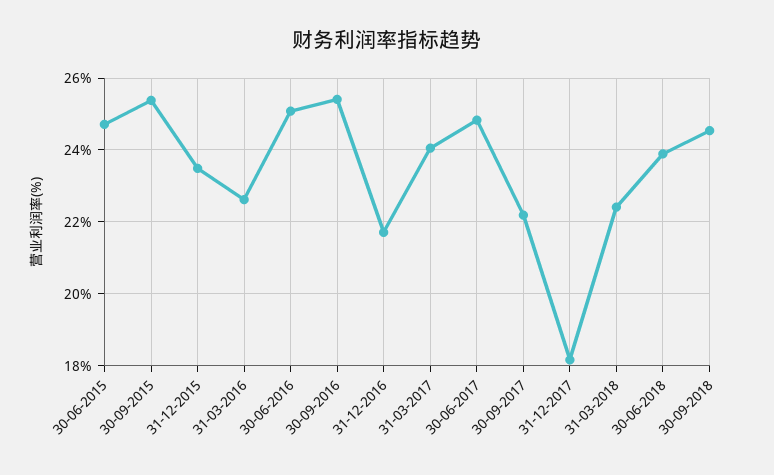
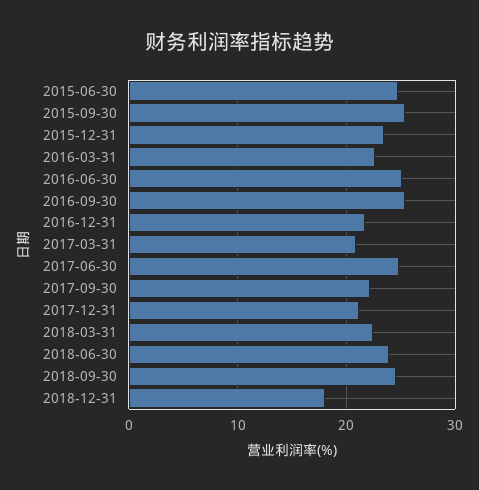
31-03-2017: 24 -> 21
31-12-2017: 18.2 -> 21
2018-12-31: none -> 18

